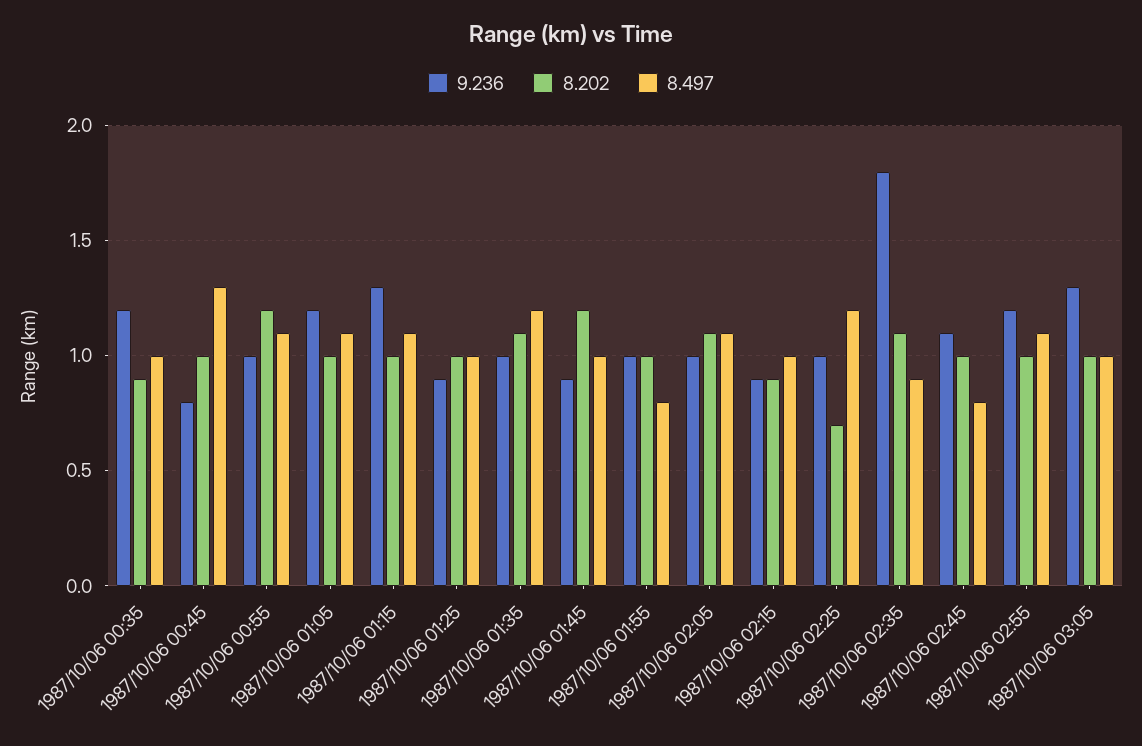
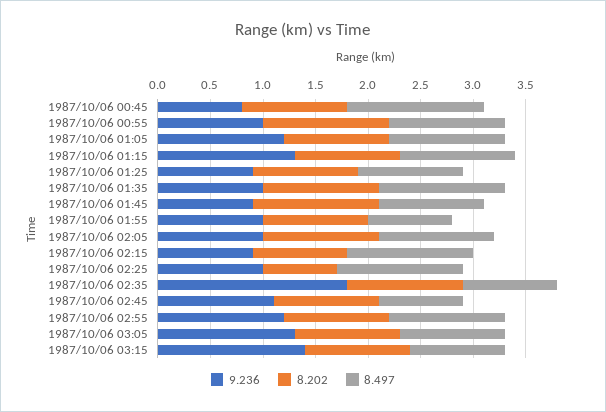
9.236, 1987/10/06 00:35: 1.2 -> none
8.202, 1987/10/06 00:35: 0.9 -> none
8.497, 1987/10/06 00:35: 1 -> none
8.497, 1987/10/06 02:15: 1 -> 1.2
9.236, 1987/10/06 03:15: none -> 1.4
8.202, 1987/10/06 03:15: none -> 1
8.497, 1987/10/06 03:15: none -> 0.9

